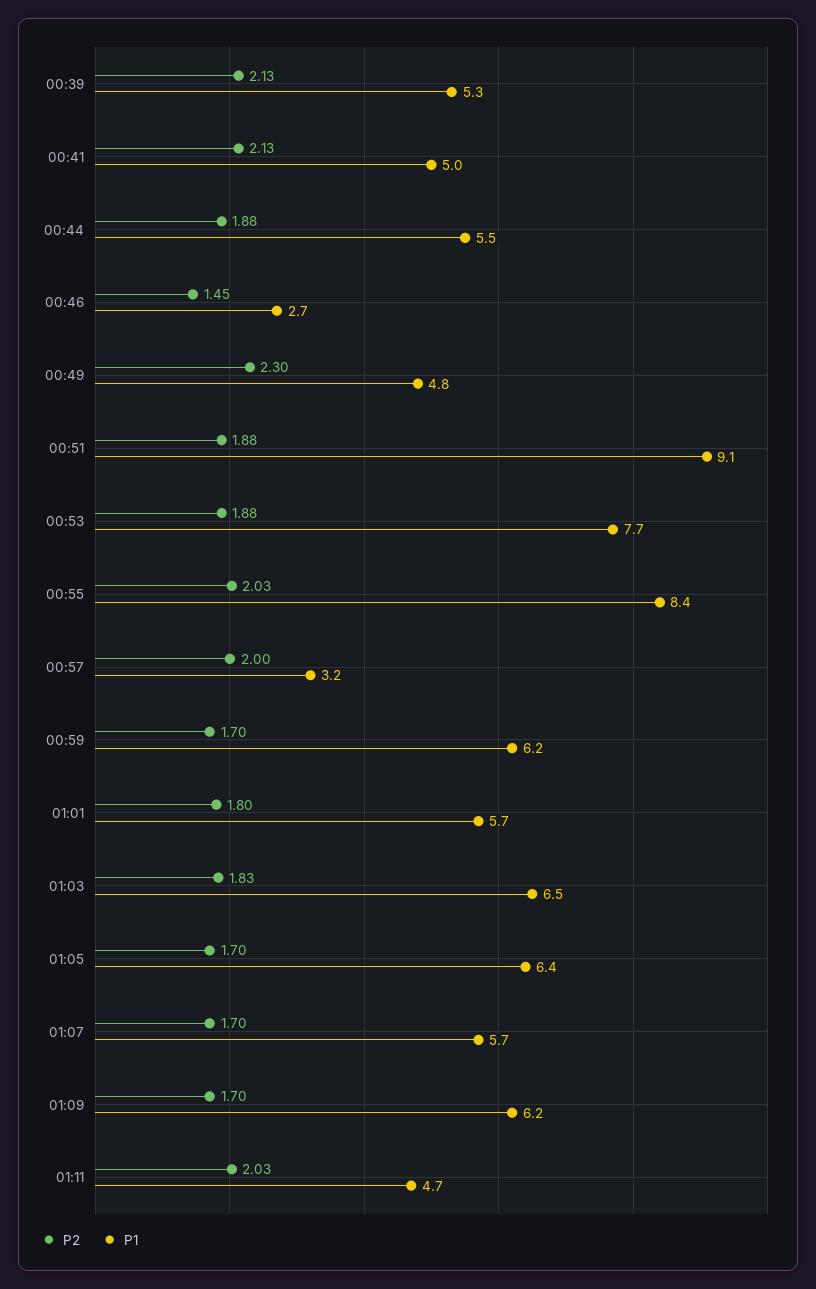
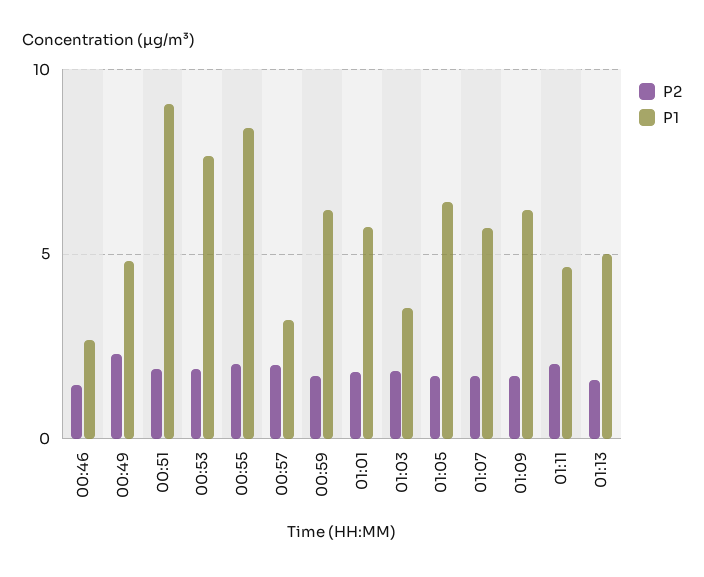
P2, 00:39: 2.13 -> none
P1, 00:39: 5.3 -> none
P2, 00:41: 2.13 -> none
P1, 00:41: 5 -> none
P2, 00:44: 1.88 -> none
P1, 00:44: 5.5 -> none
P1, 01:03: 6.5 -> 3.5
P2, 01:13: none -> 1.5
P1, 01:13: none -> 5

